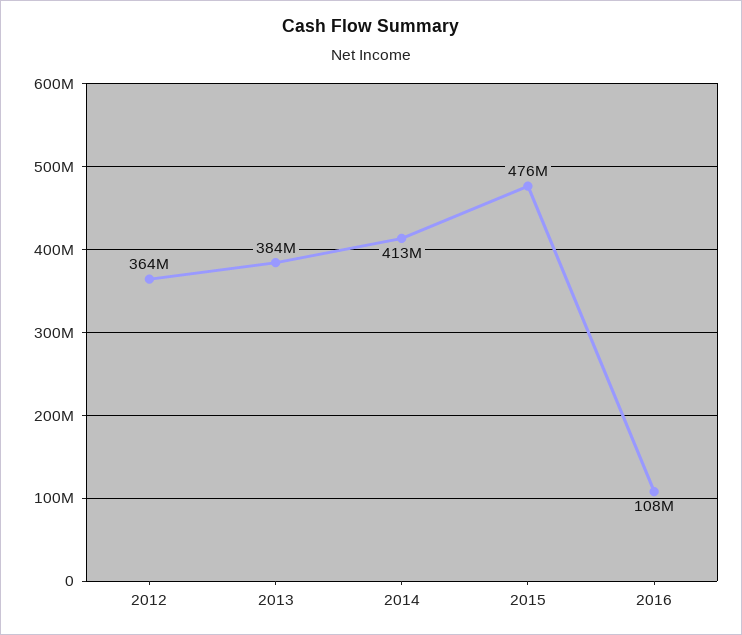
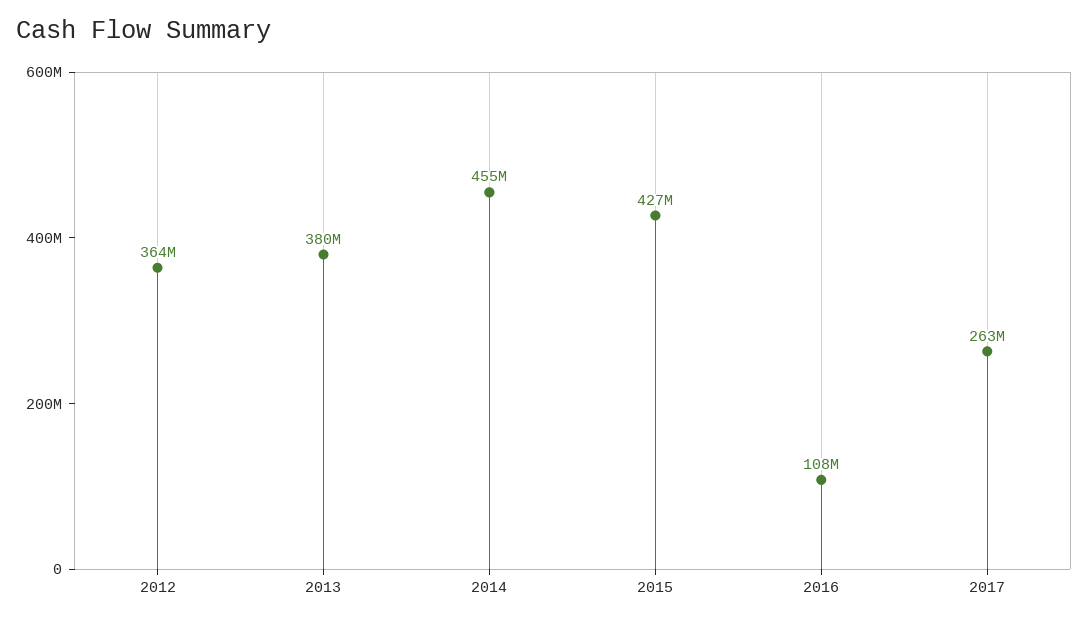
2013: 384000000 -> 380000000
2014: 413000000 -> 455000000
2015: 476000000 -> 427000000
2017: none -> 263000000

